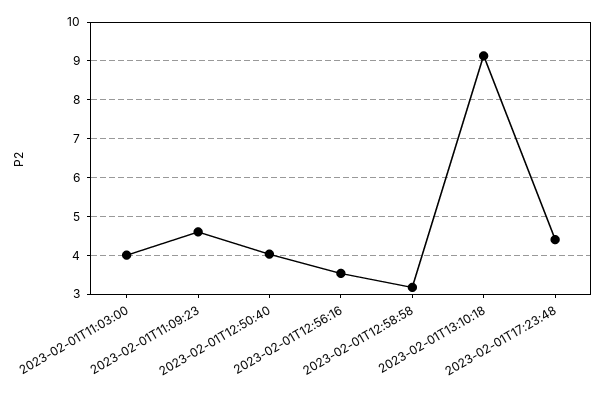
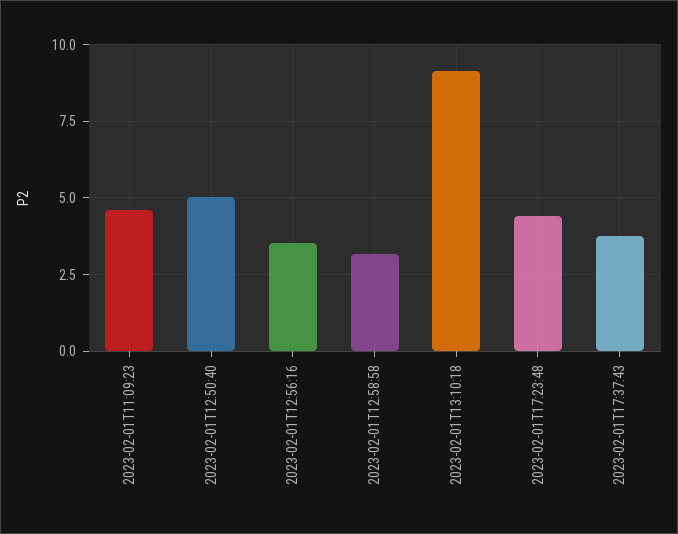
2023-02-01T11:03:00: 4 -> none
2023-02-01T12:50:40: 4 -> 5
2023-02-01T17:37:43: none -> 3.75

